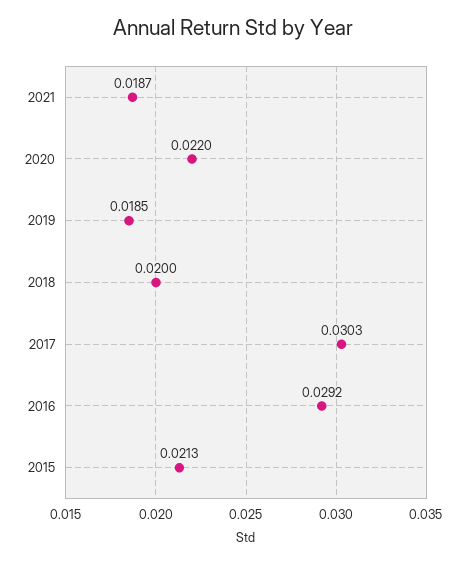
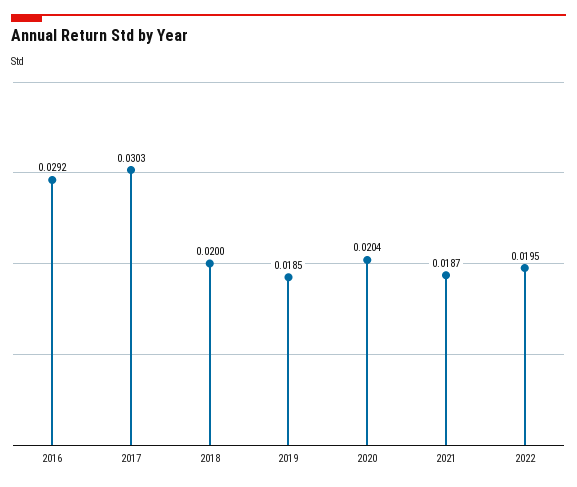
2020: 0.022 -> 0.0204
2015: 0.0213 -> none
2022: none -> 0.0195

